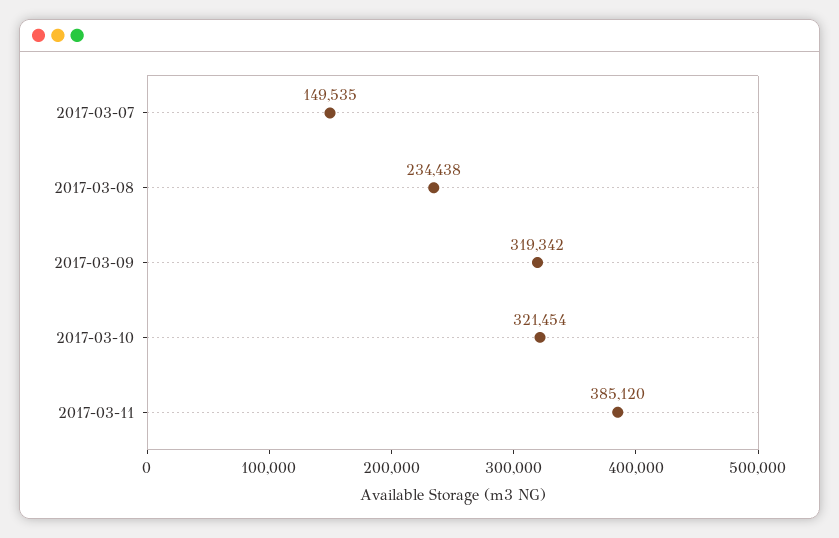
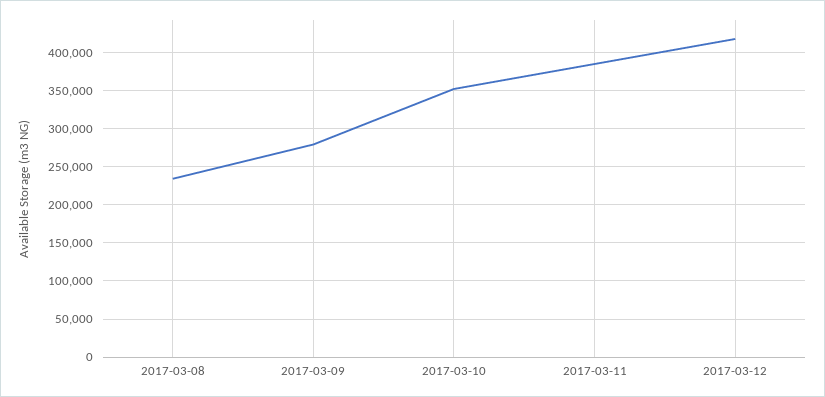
2017-03-07: 149535 -> none
2017-03-09: 319342 -> 280000
2017-03-10: 321454 -> 350000
2017-03-12: none -> 420000

